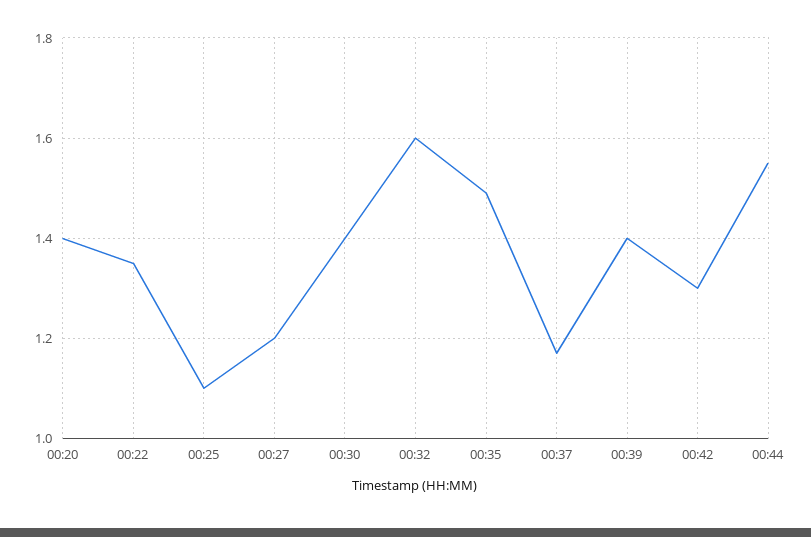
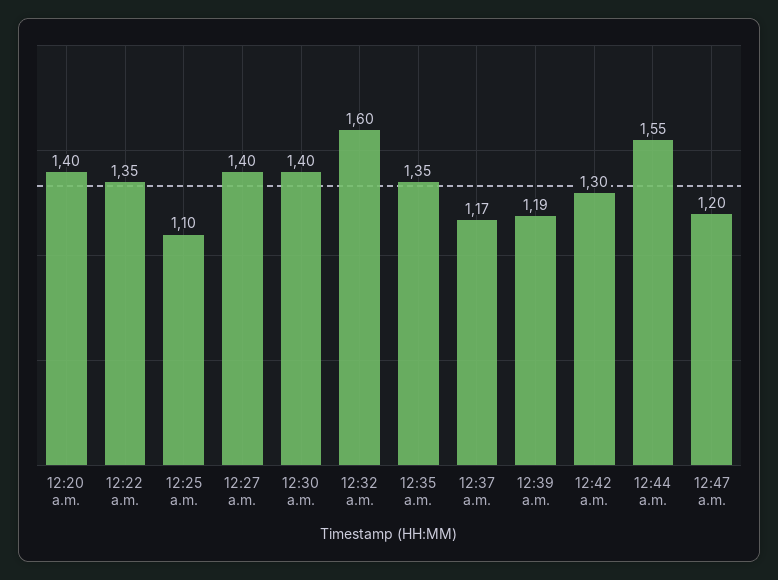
00:27: 1.2 -> 1.4
00:35: 1.5 -> 1.35
00:39: 1.4 -> 1.19
12:47 a.m.: none -> 1.2

